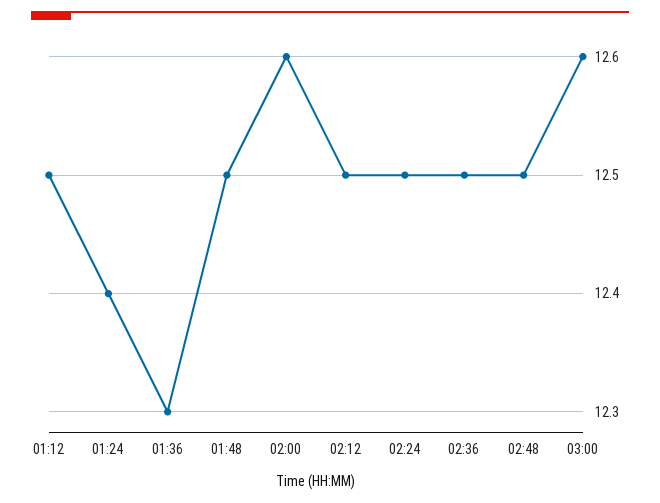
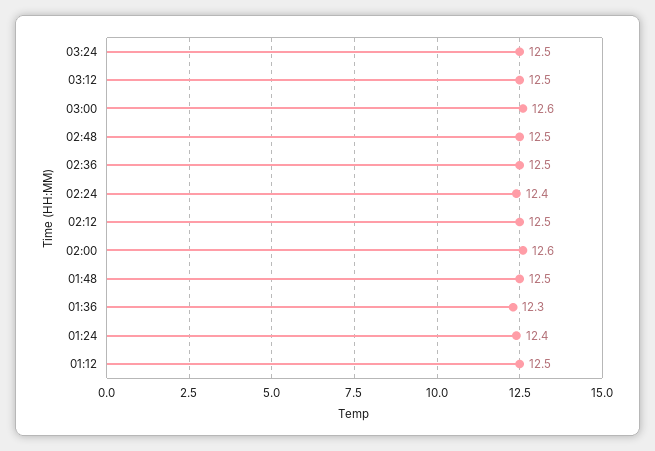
02:24: 12.5 -> 12.4
03:24: none -> 12.5
03:12: none -> 12.5

